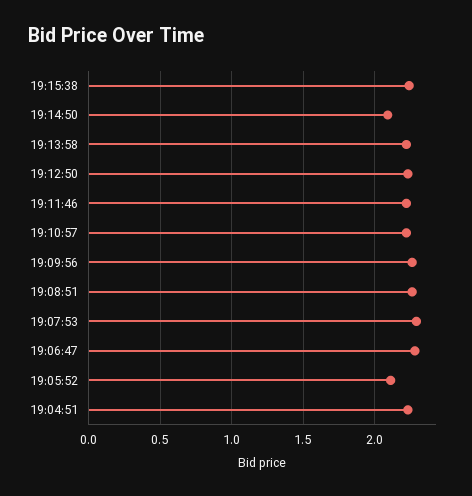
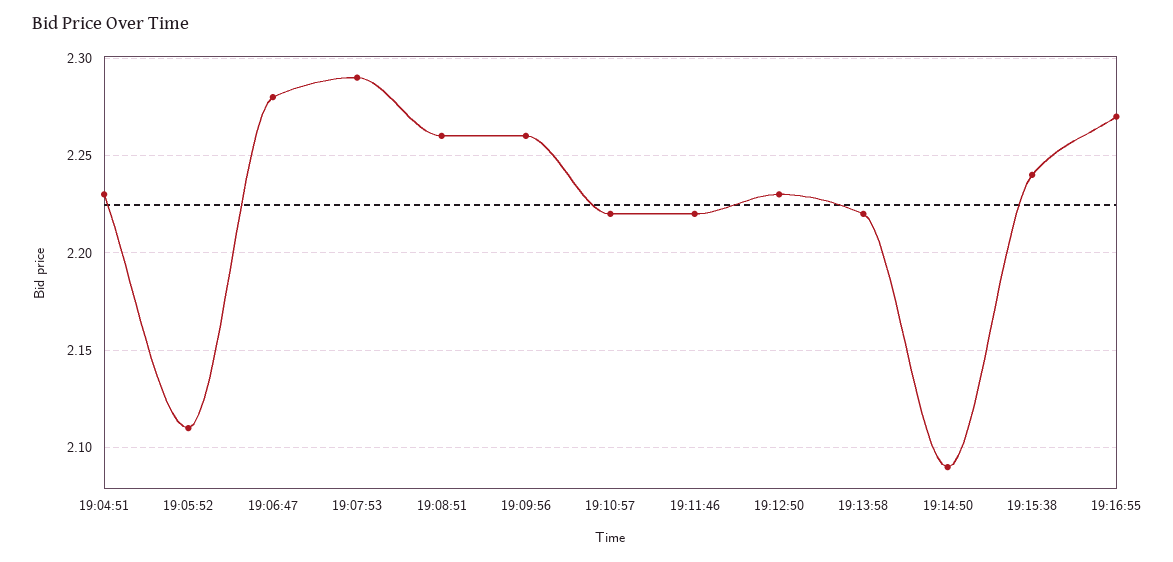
19:16:55: none -> 2.27

